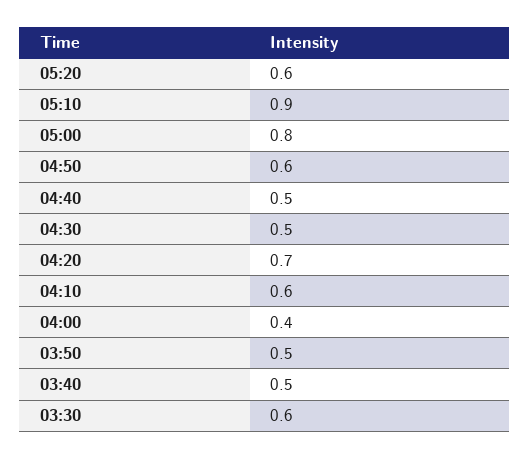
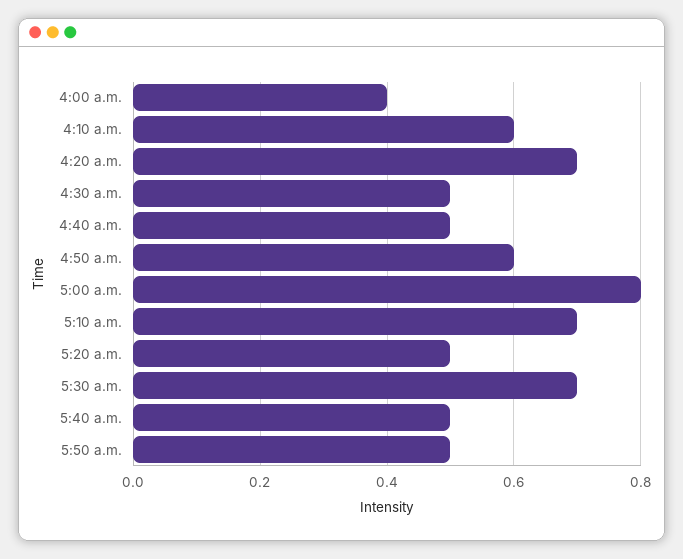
05:20: 0.6 -> 0.5
05:10: 0.9 -> 0.7
03:50: 0.5 -> none
03:40: 0.5 -> none
03:30: 0.6 -> none
5:30 a.m.: none -> 0.7
5:40 a.m.: none -> 0.5
5:50 a.m.: none -> 0.5

